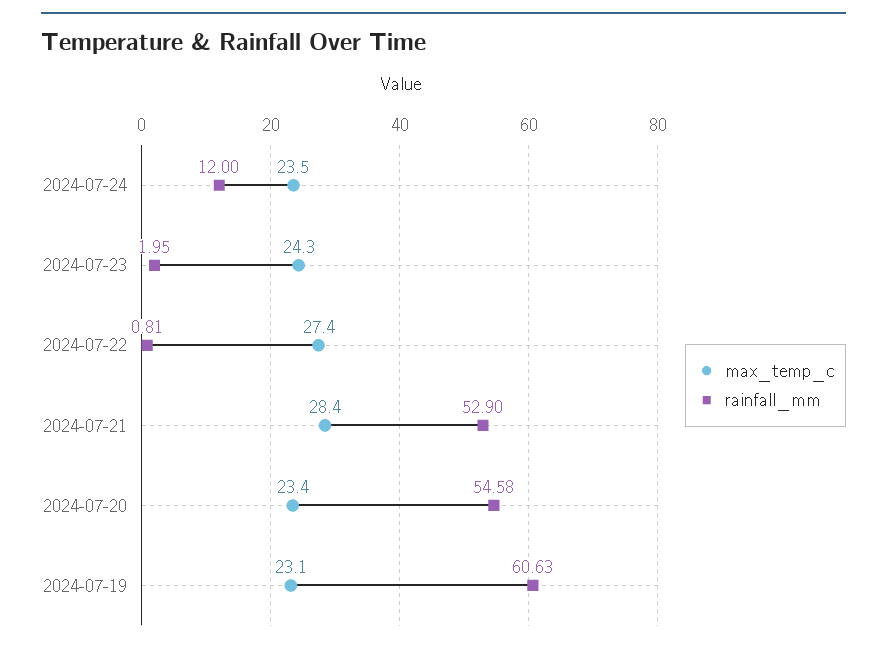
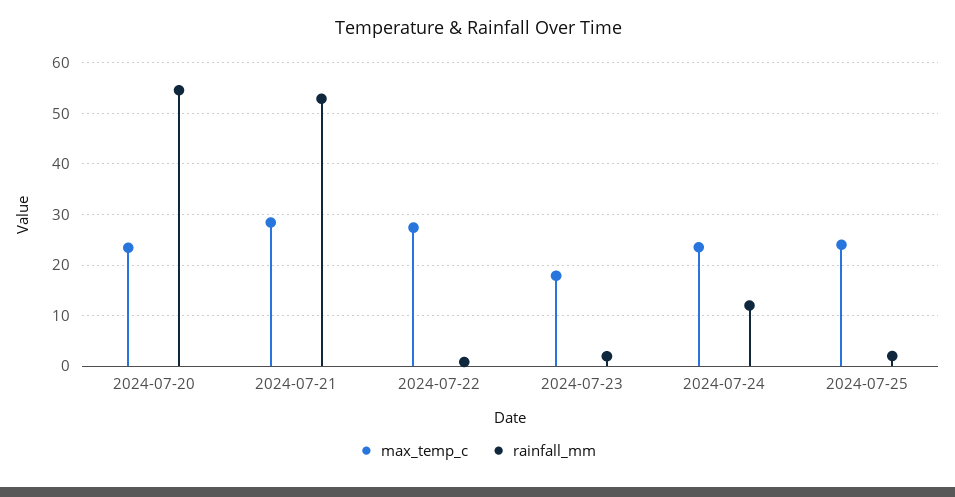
max_temp_c, 2024-07-23: 24.3 -> 18
max_temp_c, 2024-07-19: 23.1 -> none
rainfall_mm, 2024-07-19: 60.63 -> none
max_temp_c, 2024-07-25: none -> 24
rainfall_mm, 2024-07-25: none -> 2

